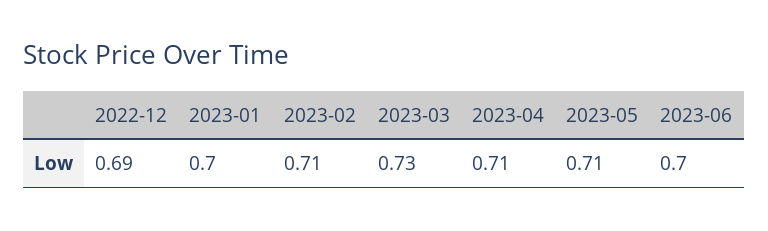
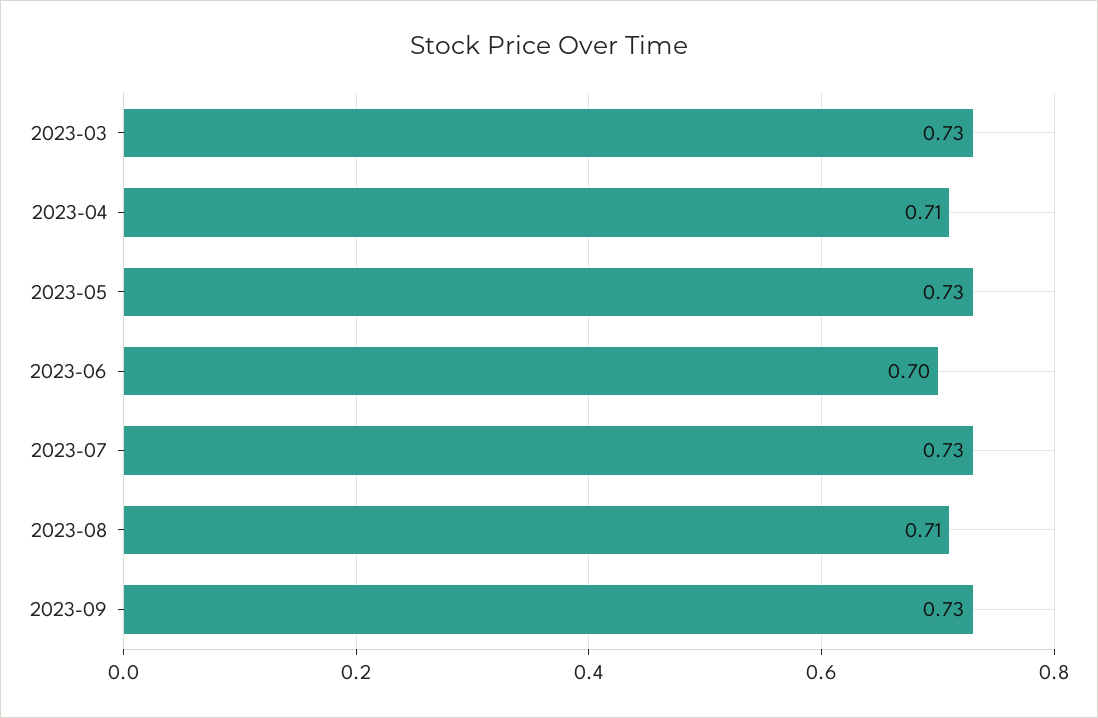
2022-12: 0.69 -> none
2023-01: 0.7 -> none
2023-02: 0.71 -> none
2023-05: 0.71 -> 0.73
2023-07: none -> 0.73
2023-08: none -> 0.71
2023-09: none -> 0.73

